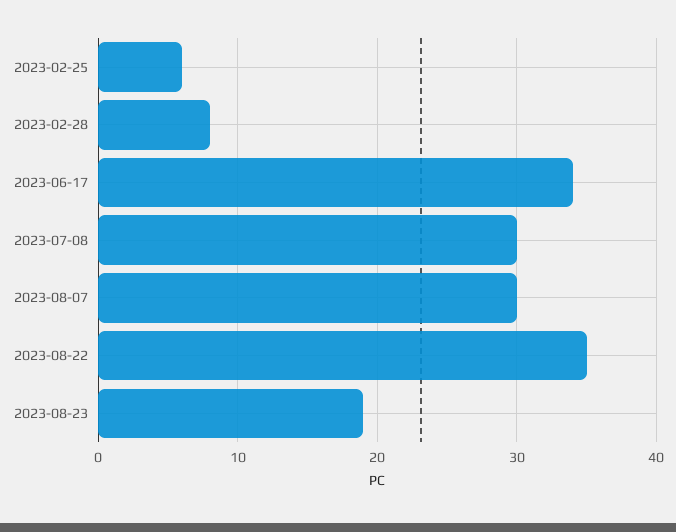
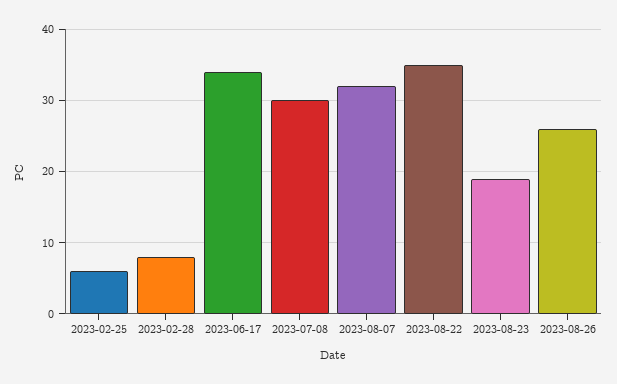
2023-08-07: 30 -> 32
2023-08-26: none -> 26

